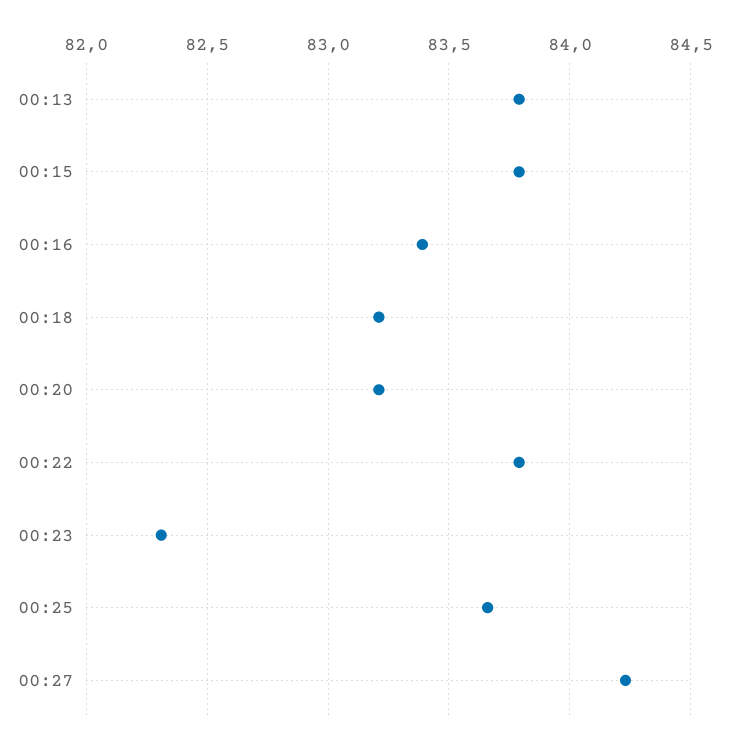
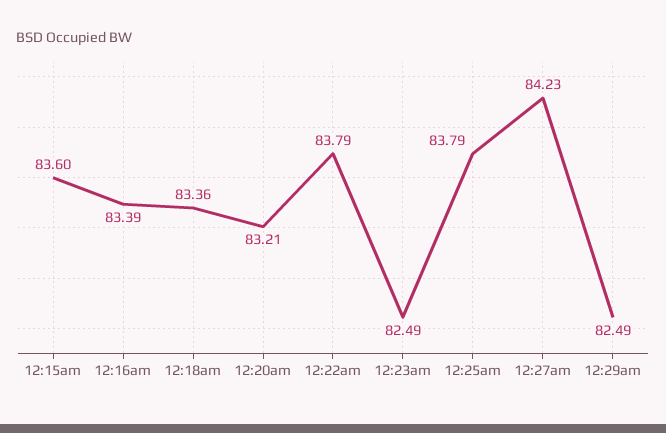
00:13: 83.8 -> none
00:15: 83.8 -> 83.6
00:18: 83.2 -> 83.36
00:23: 82.3 -> 82.49
00:25: 83.65 -> 83.79
12:29am: none -> 82.49

